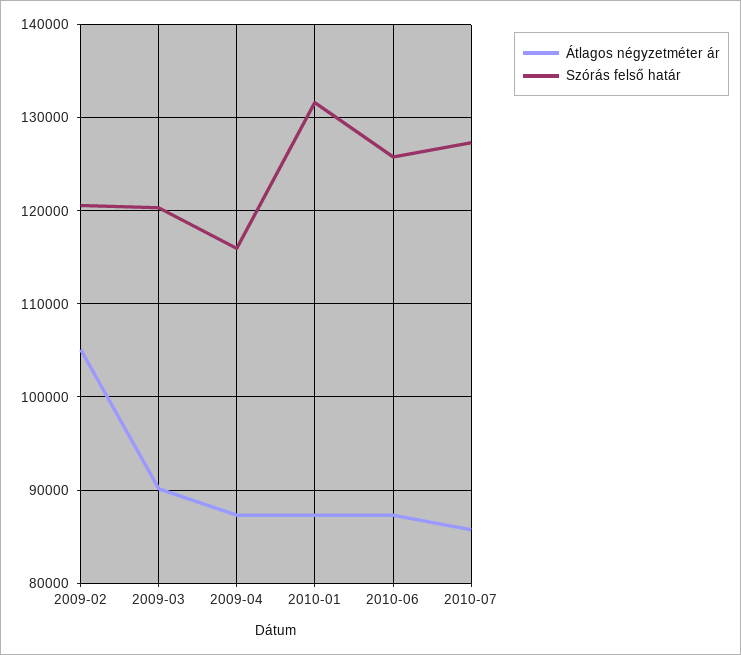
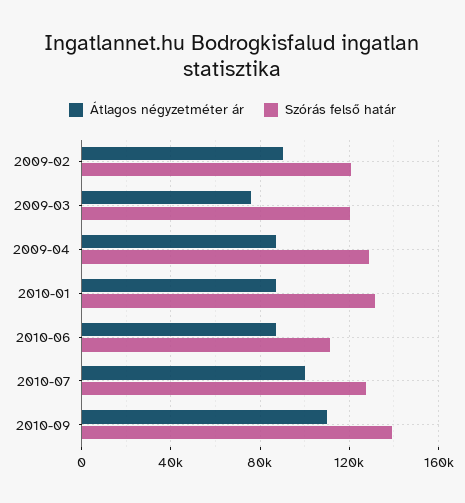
Átlagos négyzetméter ár, 2009-02: 105000 -> 90000
Átlagos négyzetméter ár, 2009-03: 90000 -> 75000
Szórás felső határ, 2009-04: 116000 -> 130000
Szórás felső határ, 2010-06: 126000 -> 110000
Átlagos négyzetméter ár, 2010-07: 86000 -> 100000
Átlagos négyzetméter ár, 2010-09: none -> 110000
Szórás felső határ, 2010-09: none -> 140000

